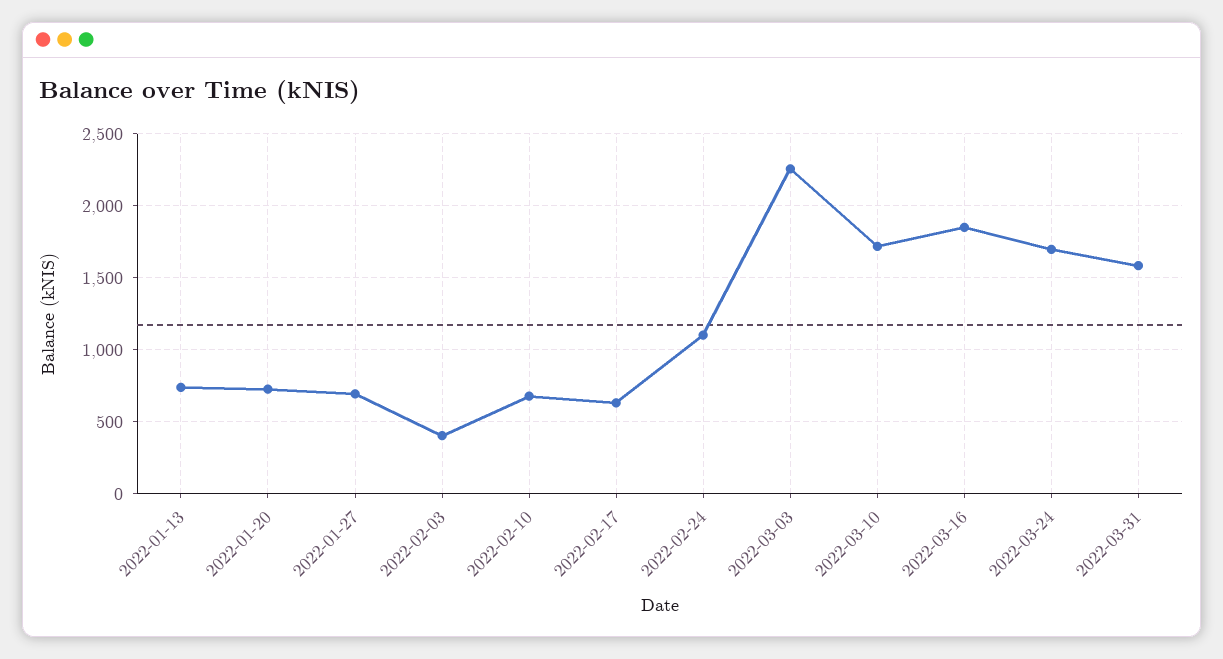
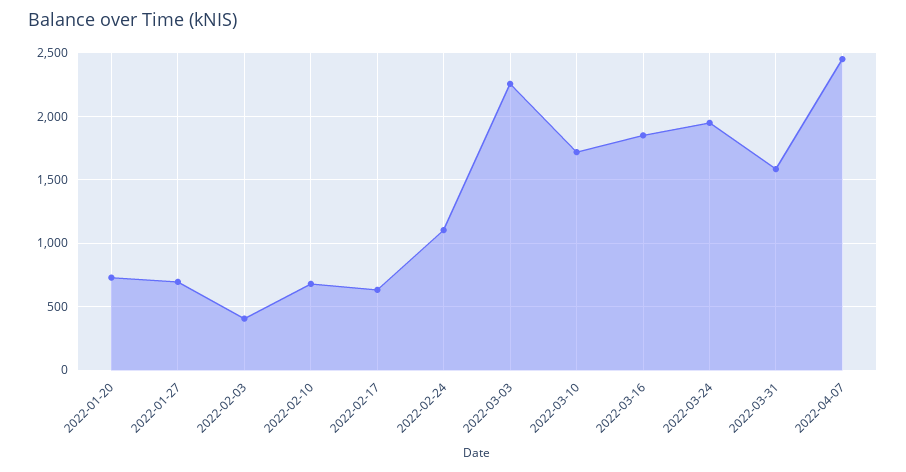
2022-01-13: 750 -> none
2022-03-24: 1700 -> 1950
2022-04-07: none -> 2450

